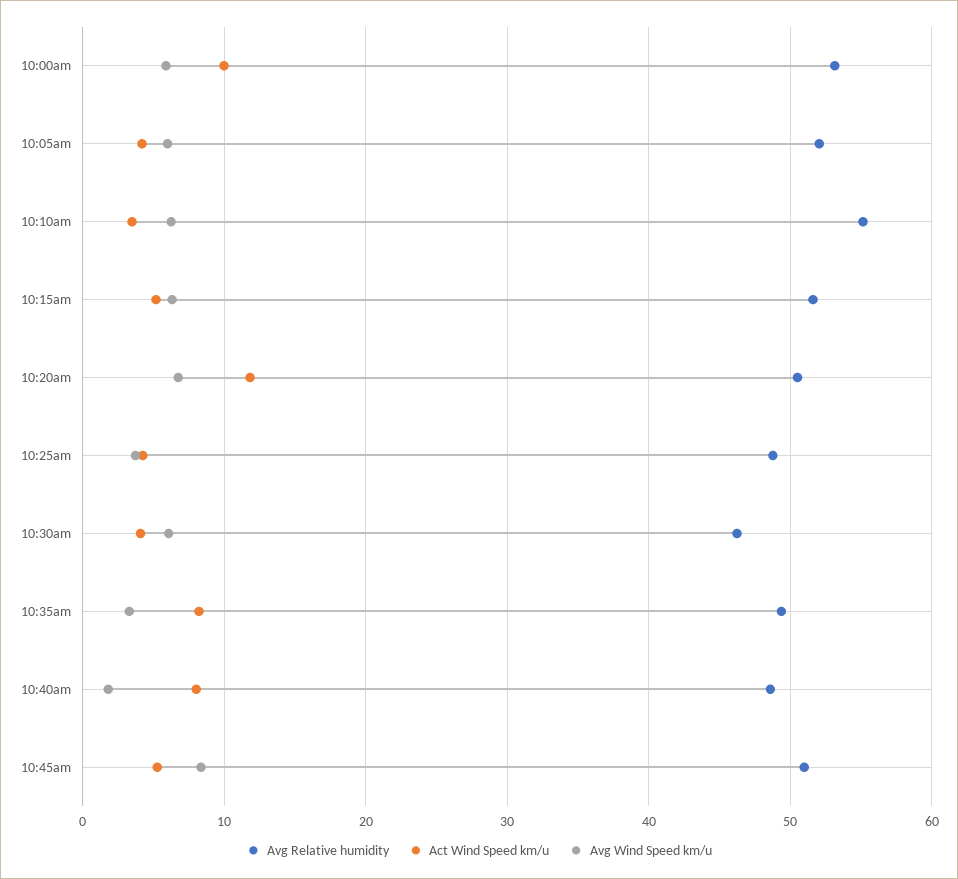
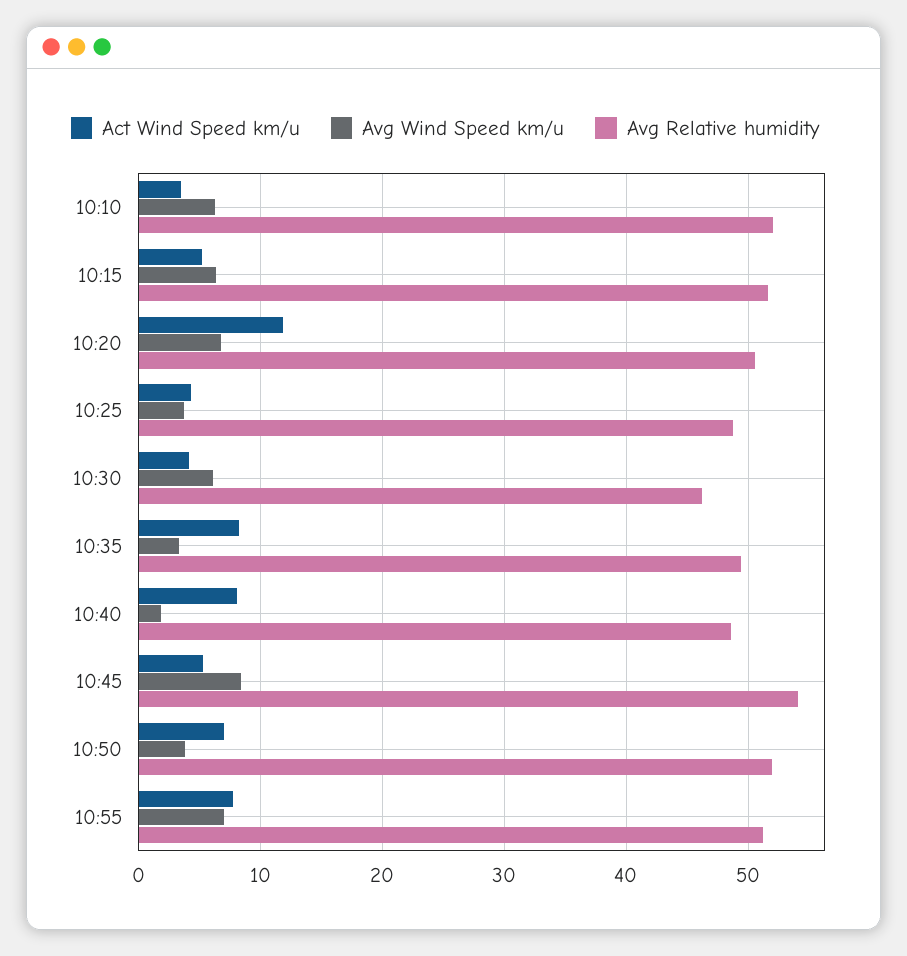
Avg Relative humidity, 10:00am: 53 -> none
Act Wind Speed km/u, 10:00am: 10 -> none
Avg Wind Speed km/u, 10:00am: 6 -> none
Avg Relative humidity, 10:05am: 52 -> none
Act Wind Speed km/u, 10:05am: 4 -> none
Avg Wind Speed km/u, 10:05am: 6 -> none
Avg Relative humidity, 10:10am: 55 -> 52
Avg Relative humidity, 10:45am: 51 -> 54
Act Wind Speed km/u, 10:50: none -> 7
Avg Wind Speed km/u, 10:50: none -> 4
Avg Relative humidity, 10:50: none -> 52
Act Wind Speed km/u, 10:55: none -> 8
Avg Wind Speed km/u, 10:55: none -> 7
Avg Relative humidity, 10:55: none -> 51

